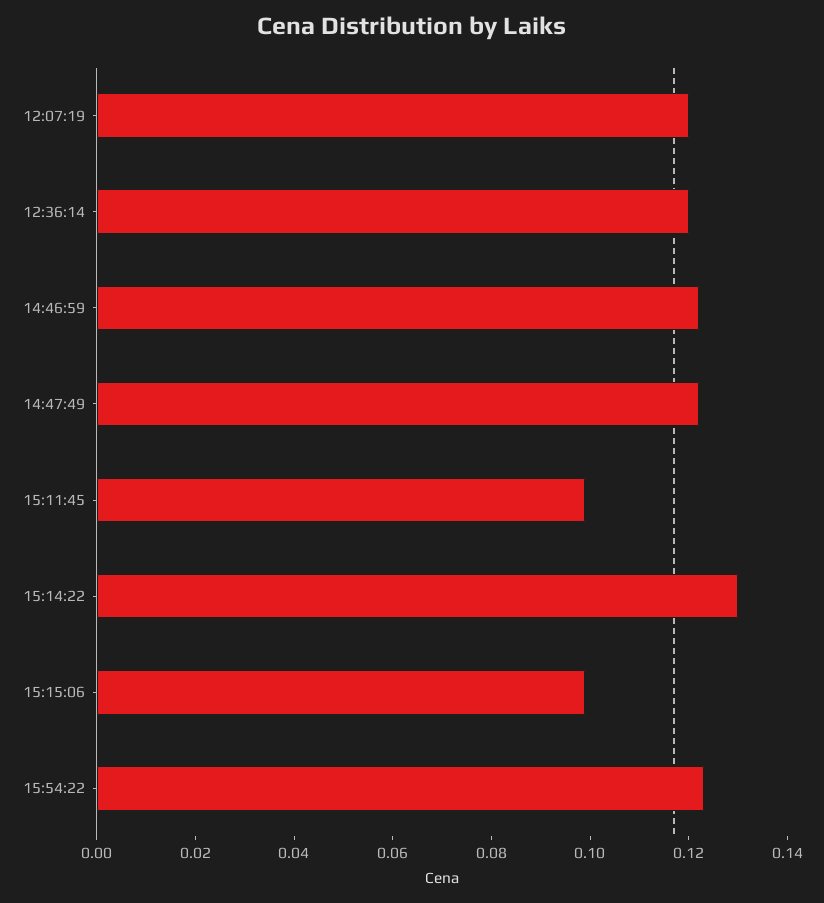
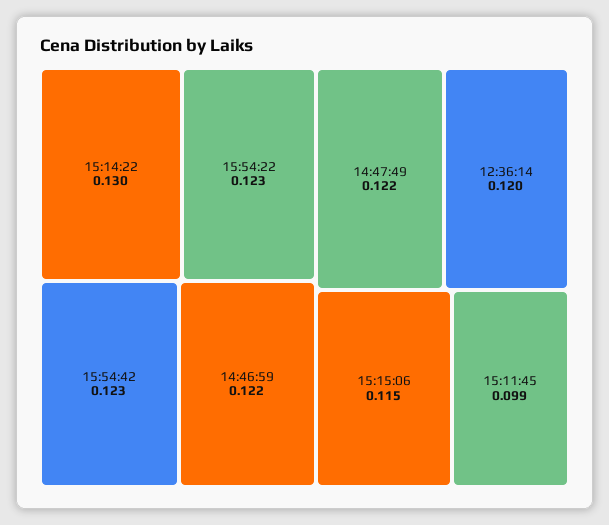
12:07:19: 0.12 -> none
15:15:06: 0.1 -> 0.115
15:54:42: none -> 0.123

